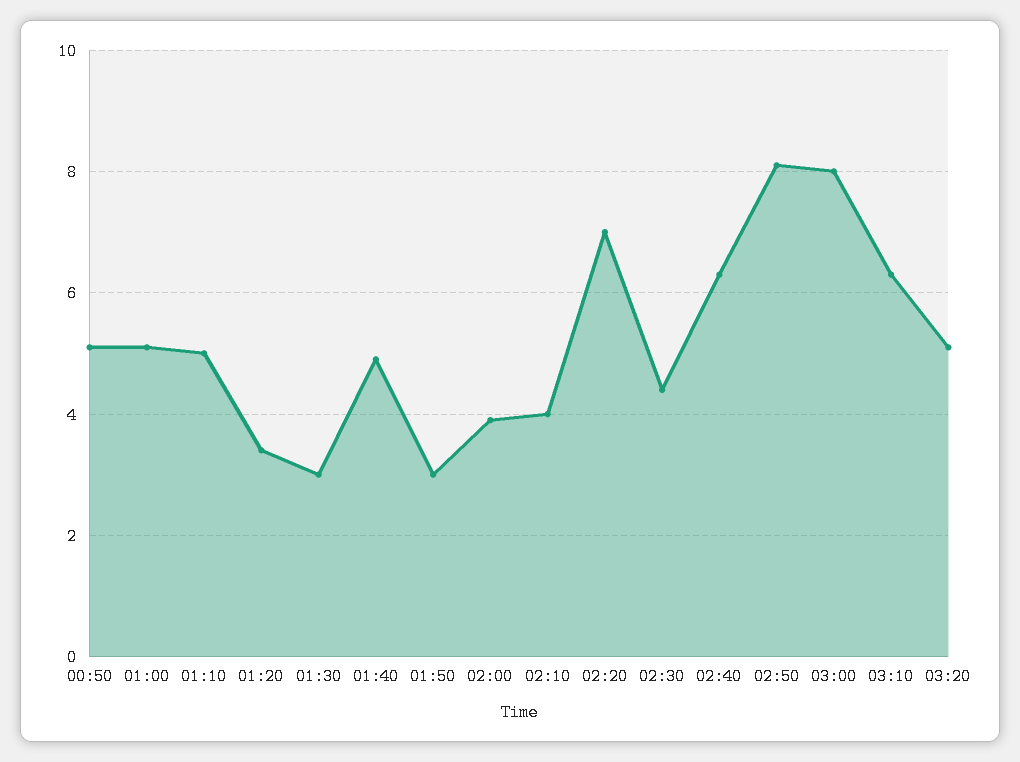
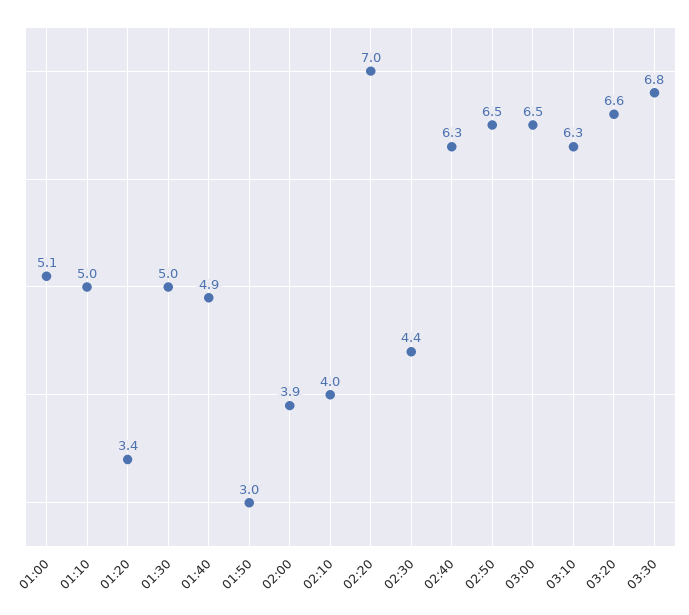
00:50: 5 -> none
01:30: 3 -> 5
02:50: 8 -> 6.5
03:00: 8 -> 6.5
03:20: 5 -> 6.6
03:30: none -> 6.8

